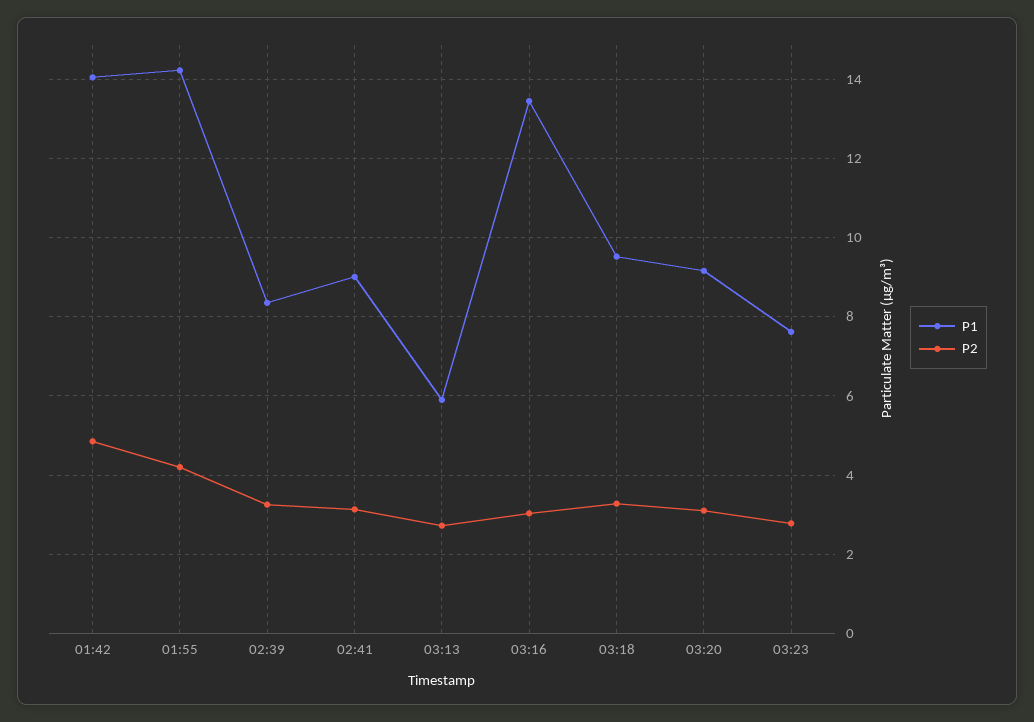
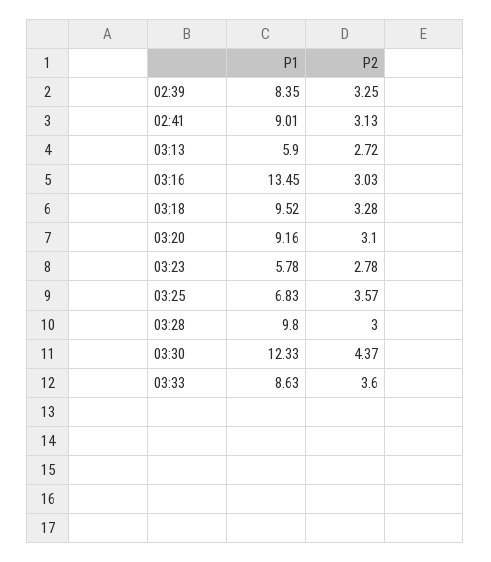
P1, 01:42: 14 -> none
P2, 01:42: 4.8 -> none
P1, 01:55: 14.2 -> none
P2, 01:55: 4.2 -> none
P1, 03:23: 7.6 -> 5.78
P1, 03:25: none -> 6.83
P2, 03:25: none -> 3.57
P1, 03:28: none -> 9.8
P2, 03:28: none -> 3
P1, 03:30: none -> 12.33
P2, 03:30: none -> 4.37
P1, 03:33: none -> 8.63
P2, 03:33: none -> 3.6

